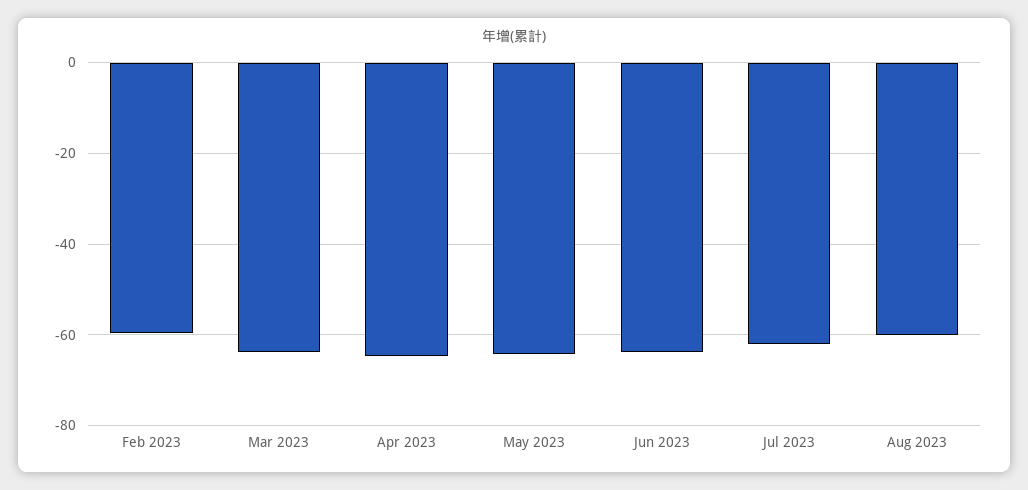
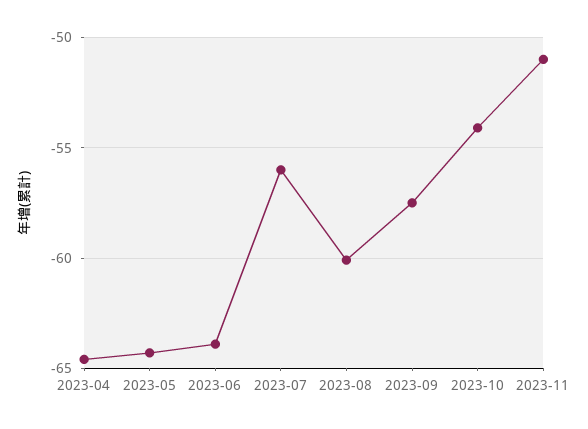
Feb 2023: -60 -> none
Mar 2023: -64 -> none
Jul 2023: -62 -> -56
2023-09: none -> -57.5
2023-10: none -> -54
2023-11: none -> -51

